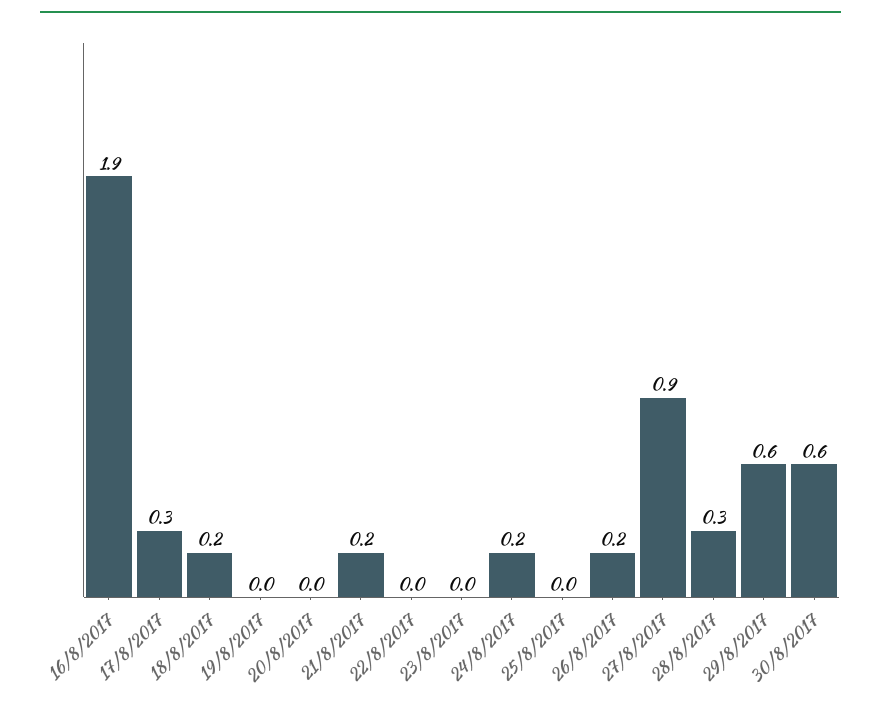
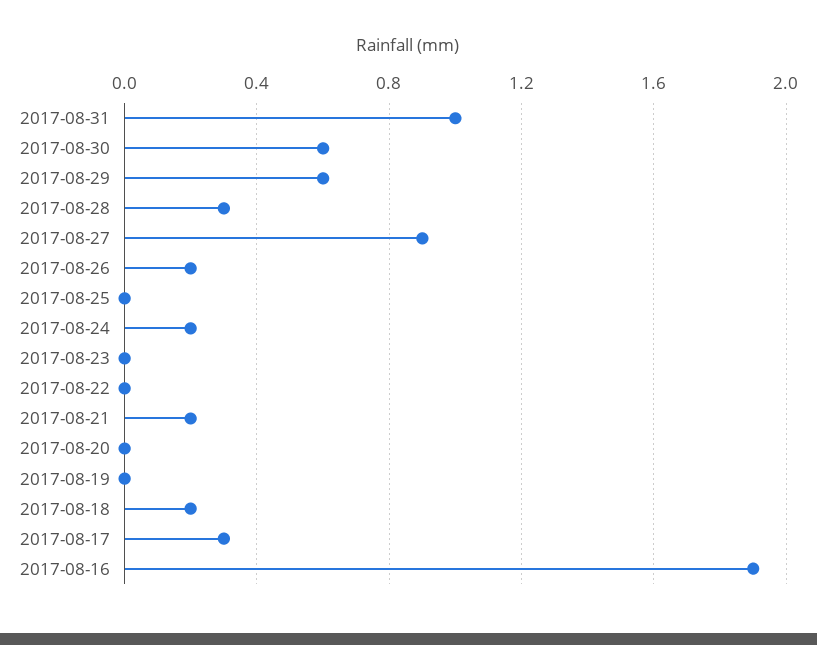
2017-08-31: none -> 1

